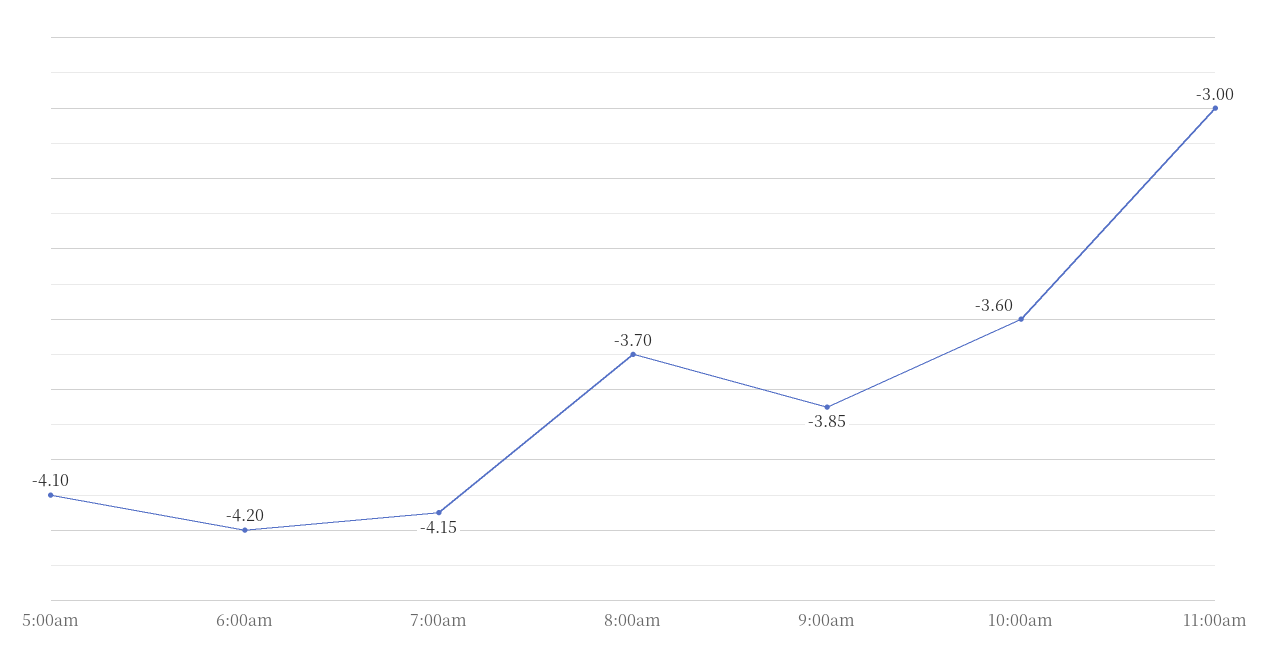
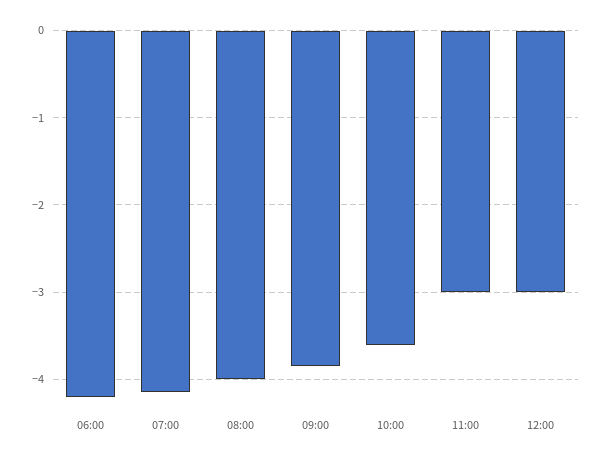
5:00am: -4.1 -> none
8:00am: -3.7 -> -4
12:00: none -> -3

